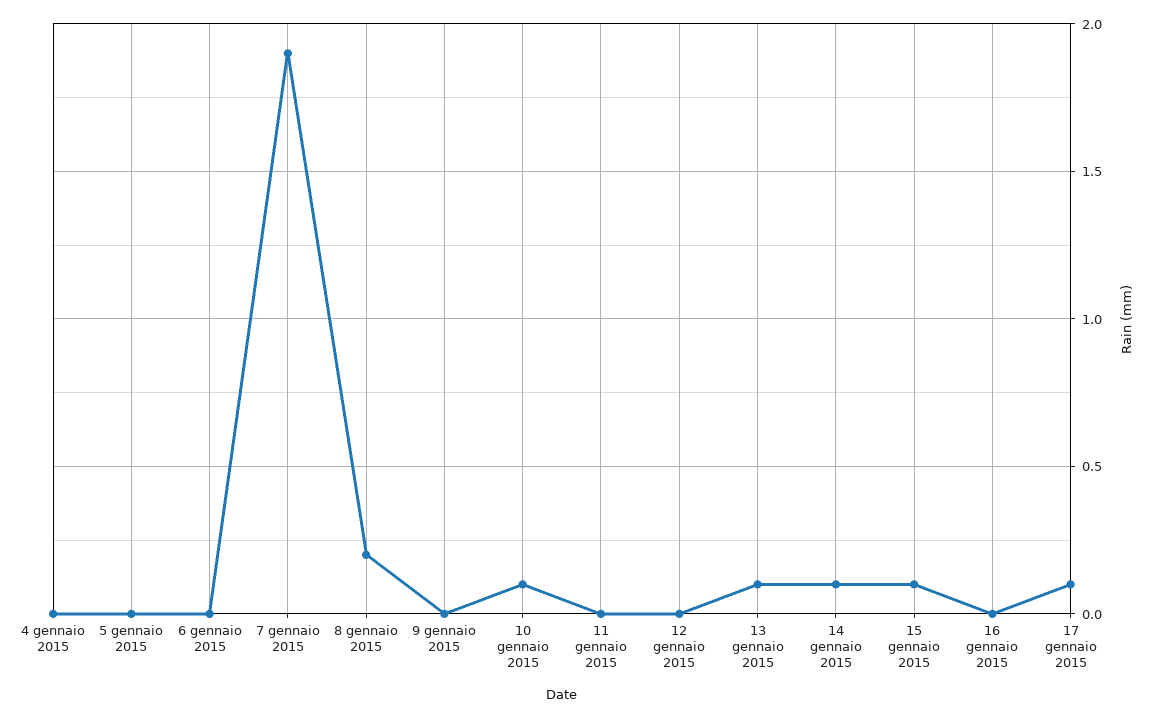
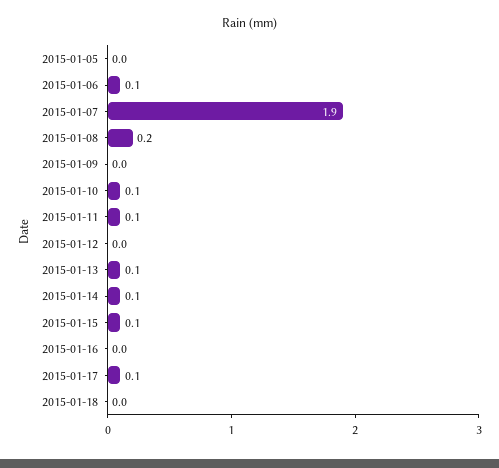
4 gennaio 2015: 0 -> none
6 gennaio 2015: 0 -> 0.1
11 gennaio 2015: 0 -> 0.1
2015-01-18: none -> 0

